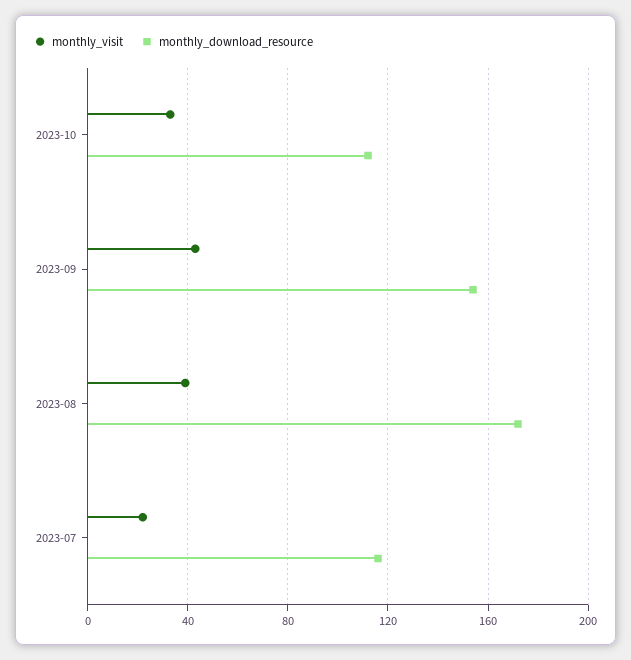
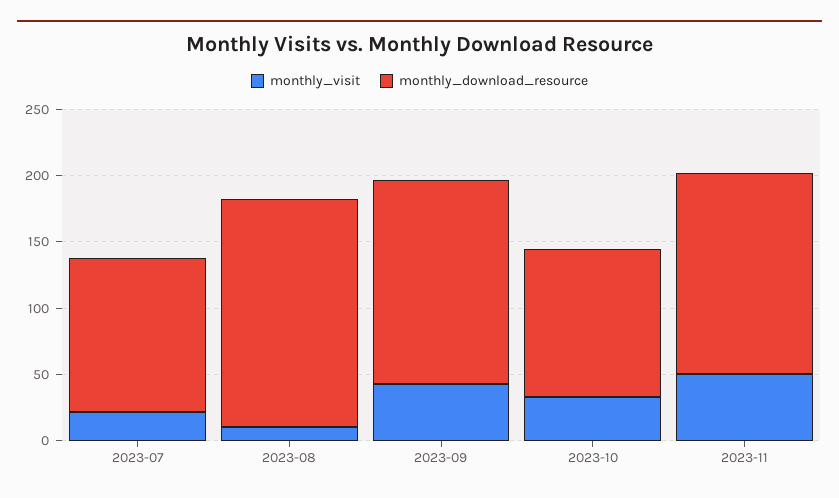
monthly_visit, 2023-08: 40 -> 10
monthly_visit, 2023-11: none -> 50
monthly_download_resource, 2023-11: none -> 150

